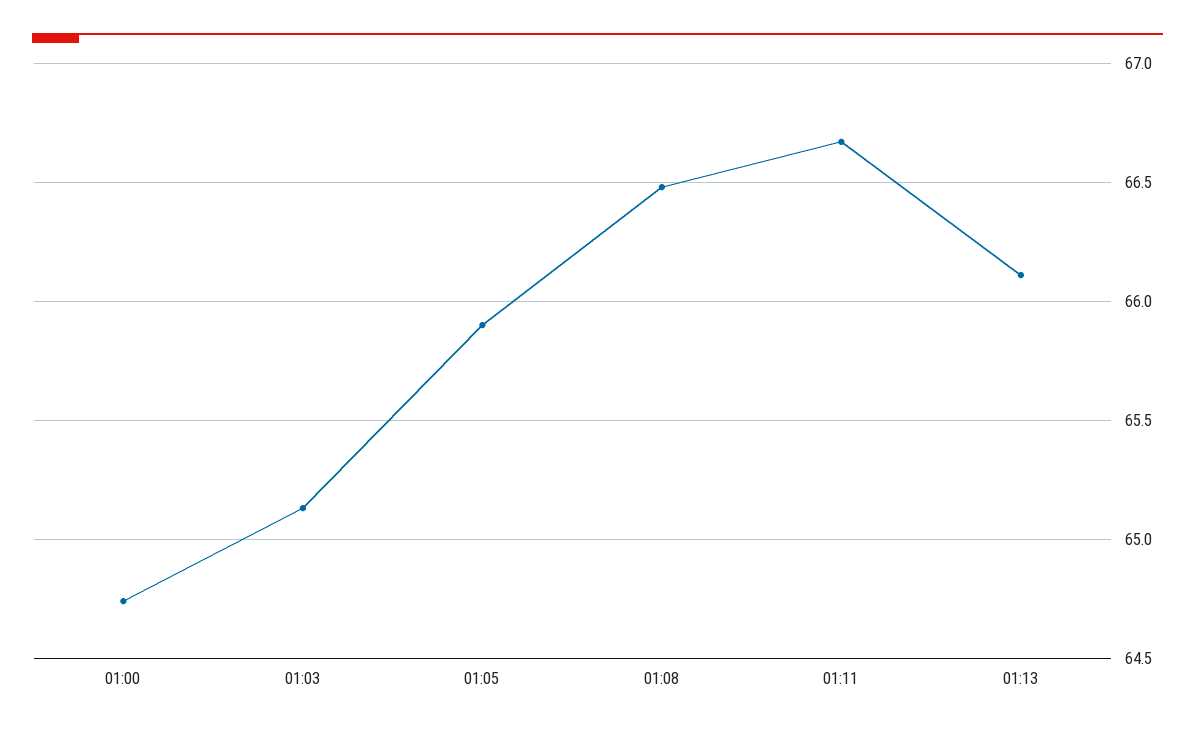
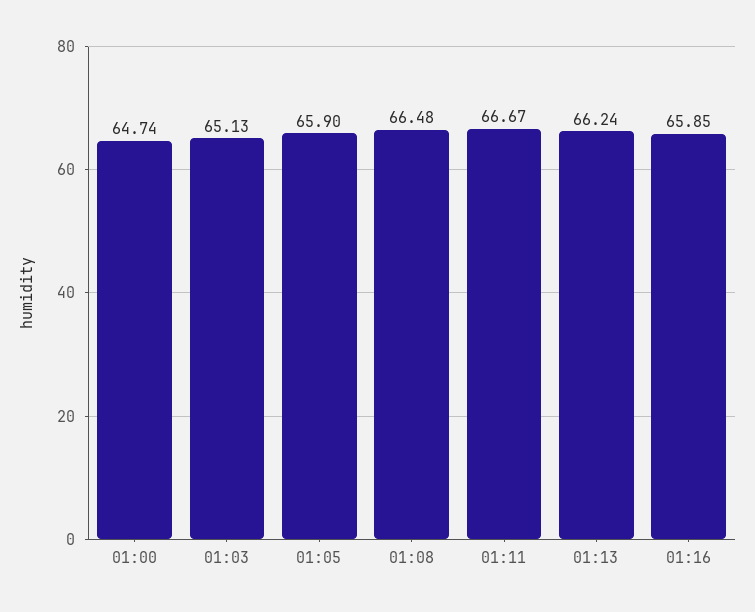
01:13: 66.1 -> 66.24
01:16: none -> 65.85

